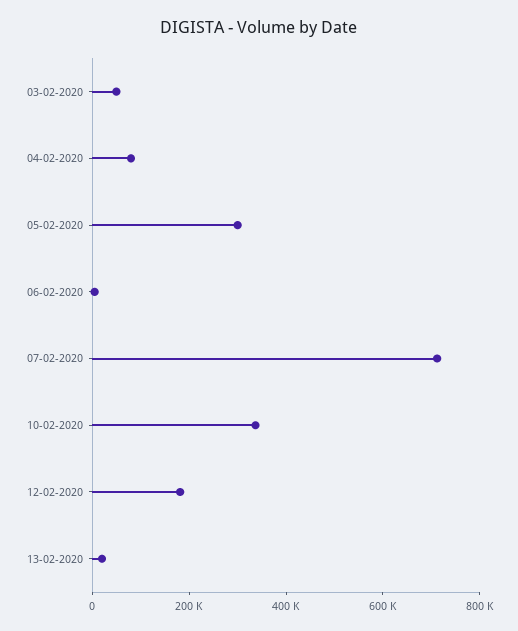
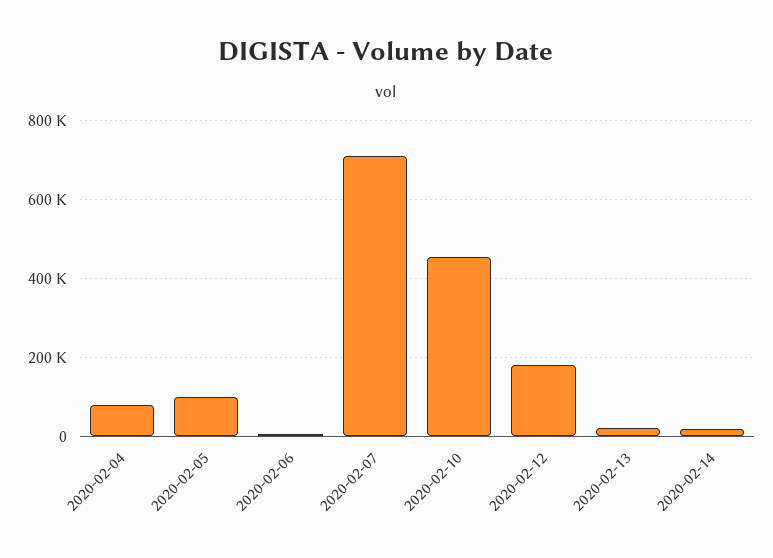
03-02-2020: 50000 -> none
05-02-2020: 300000 -> 100000
10-02-2020: 350000 -> 460000
2020-02-14: none -> 20000

